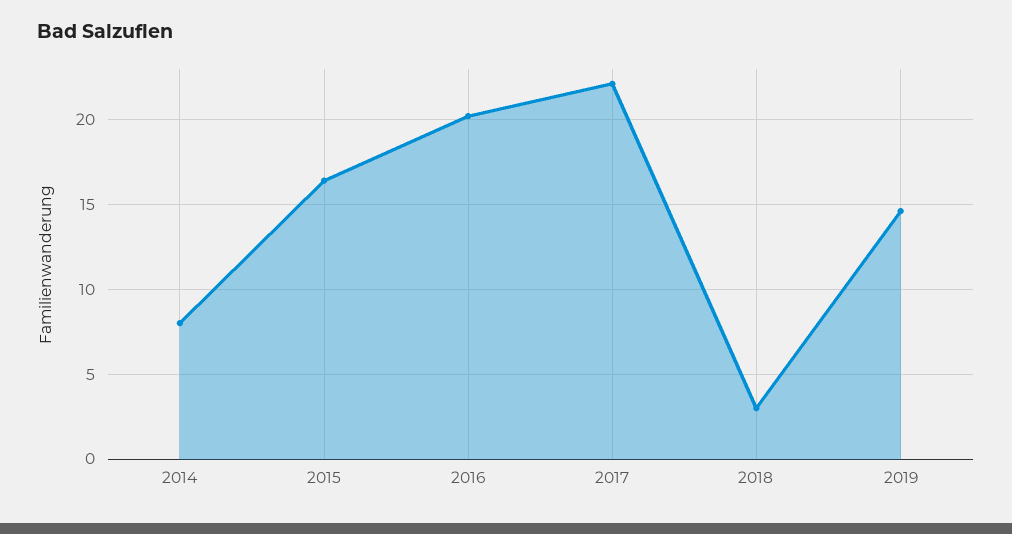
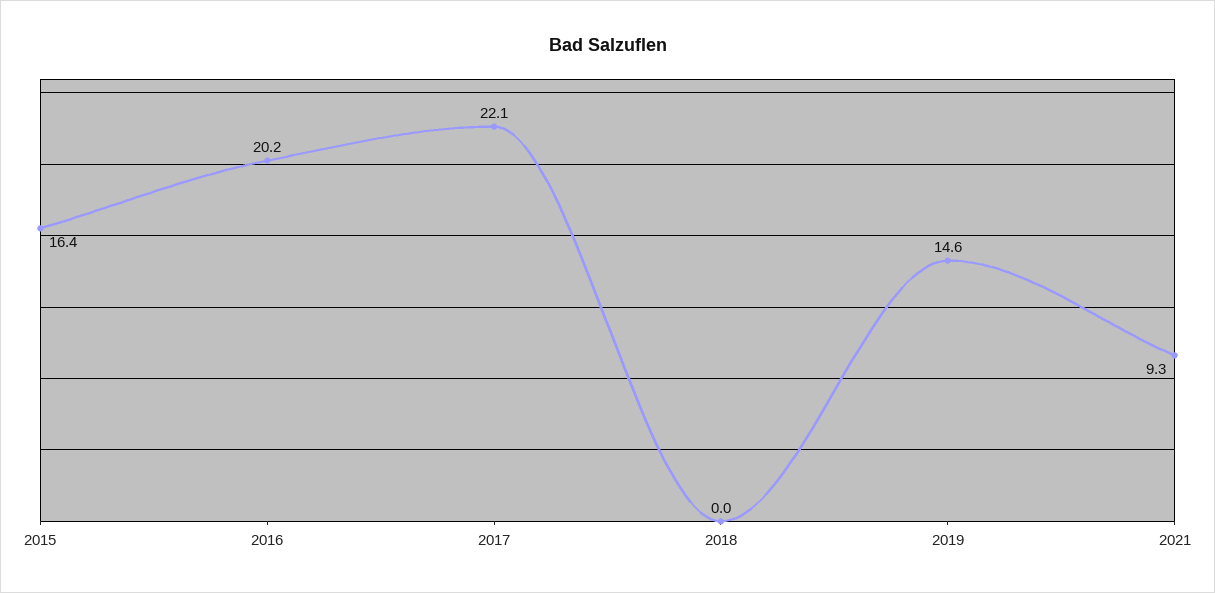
2014: 8 -> none
2018: 3 -> 0
2021: none -> 9.3

